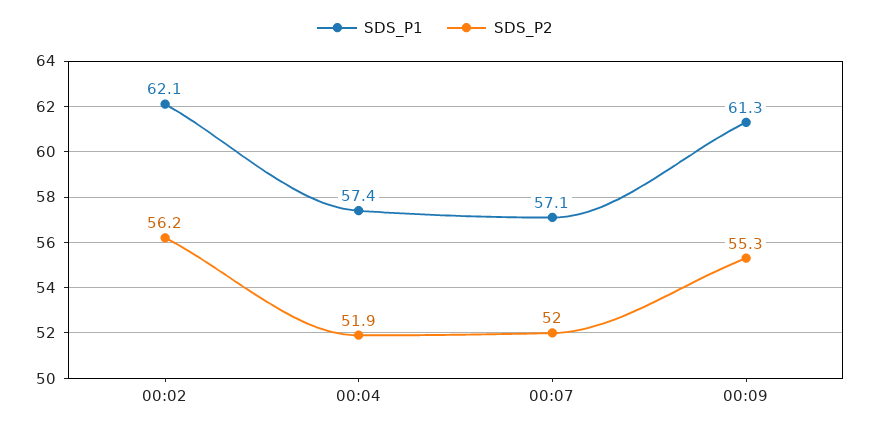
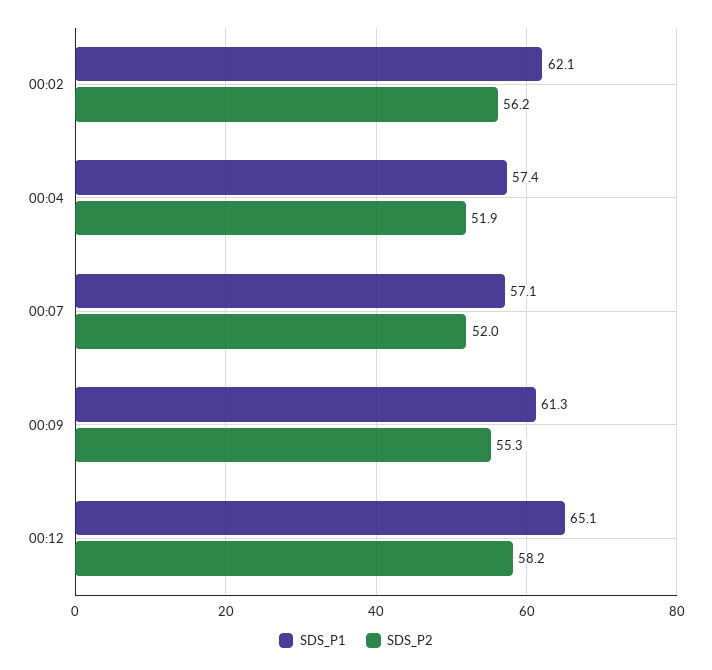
SDS_P1, 00:12: none -> 65.1
SDS_P2, 00:12: none -> 58.2

